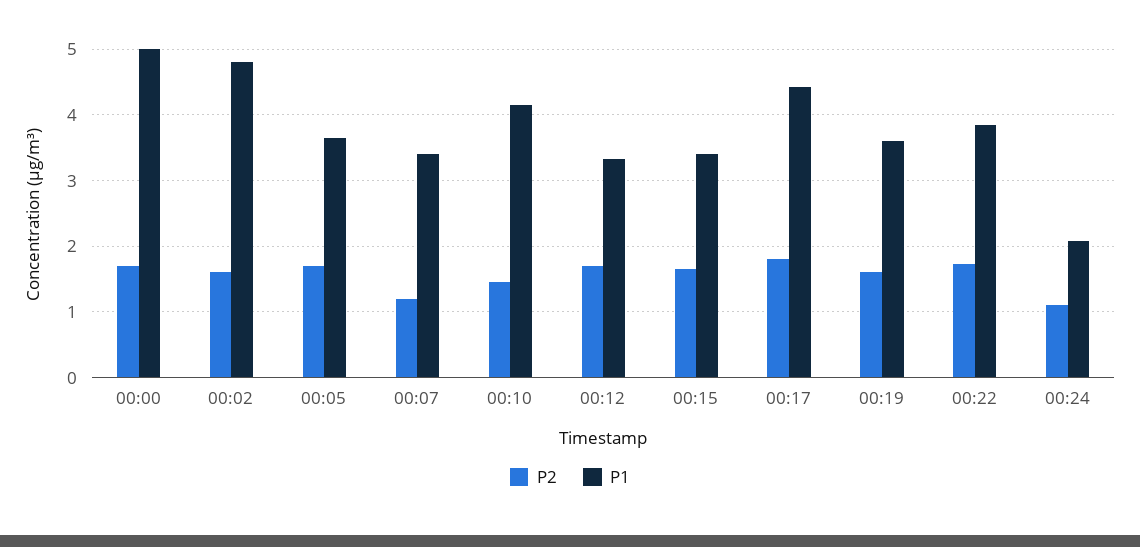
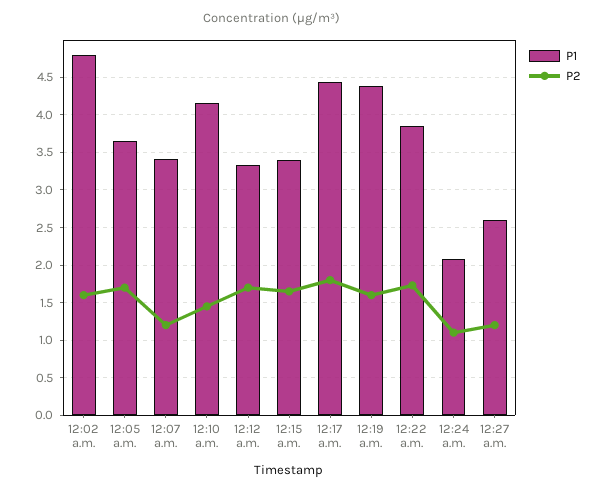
P2, 00:00: 1.7 -> none
P1, 00:00: 5 -> none
P1, 00:19: 3.6 -> 4.4
P1, 12:27 a.m.: none -> 2.6
P2, 12:27 a.m.: none -> 1.2

